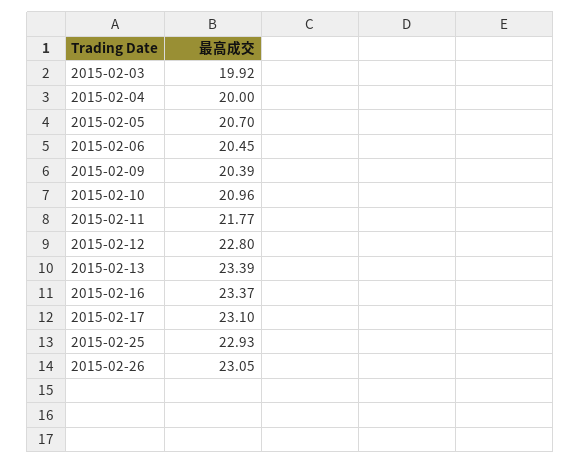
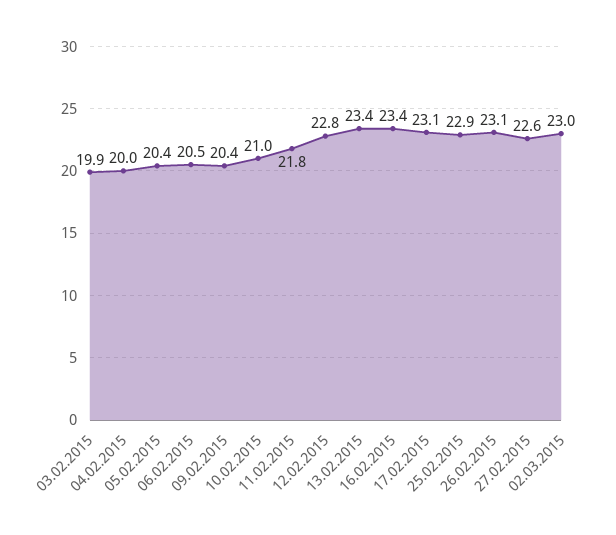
2015-02-05: 20.7 -> 20.4
27.02.2015: none -> 22.6
02.03.2015: none -> 23

